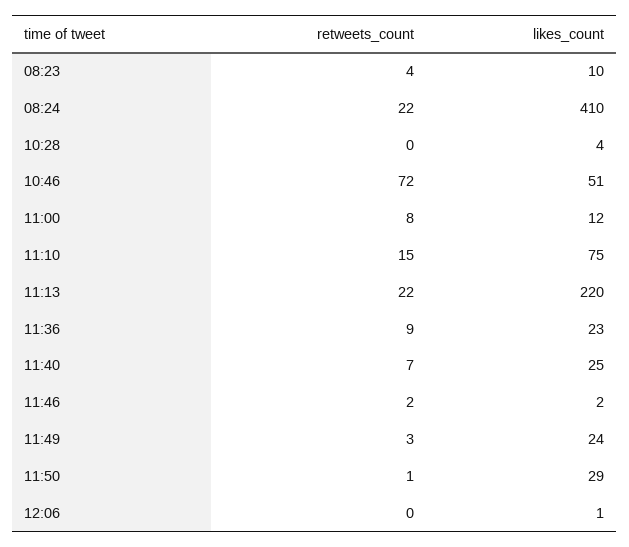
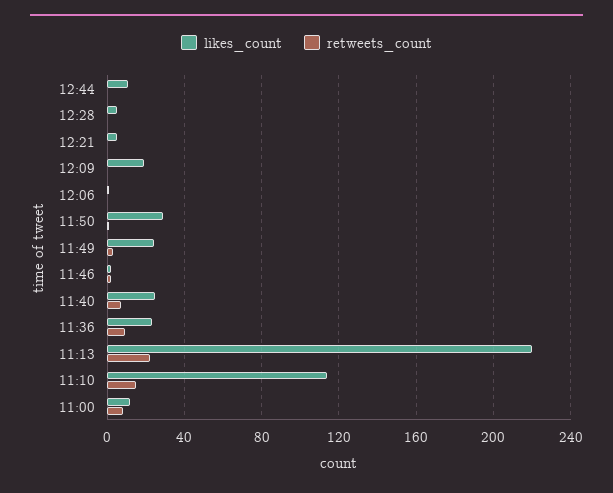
retweets_count, 08:23: 4 -> none
likes_count, 08:23: 10 -> none
retweets_count, 08:24: 22 -> none
likes_count, 08:24: 410 -> none
retweets_count, 10:28: 0 -> none
likes_count, 10:28: 4 -> none
retweets_count, 10:46: 72 -> none
likes_count, 10:46: 51 -> none
likes_count, 11:10: 75 -> 115
likes_count, 12:44: none -> 10
retweets_count, 12:44: none -> 0
likes_count, 12:28: none -> 5
retweets_count, 12:28: none -> 0
likes_count, 12:21: none -> 5
retweets_count, 12:21: none -> 0
likes_count, 12:09: none -> 20
retweets_count, 12:09: none -> 0

